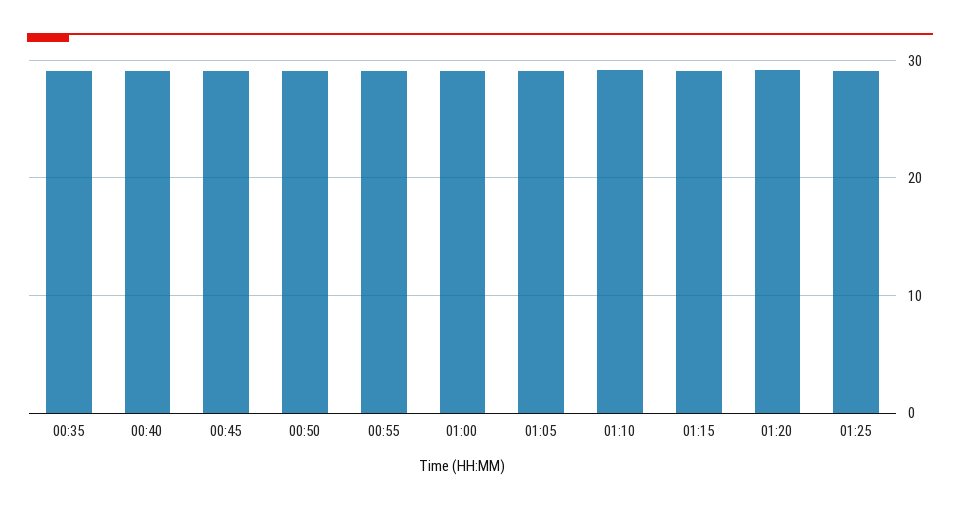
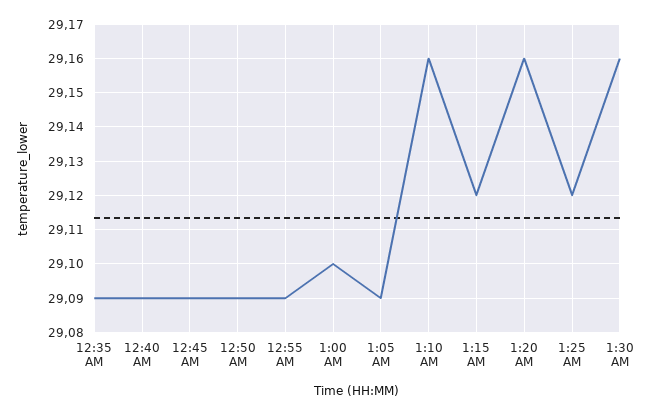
1:30 AM: none -> 29.16

